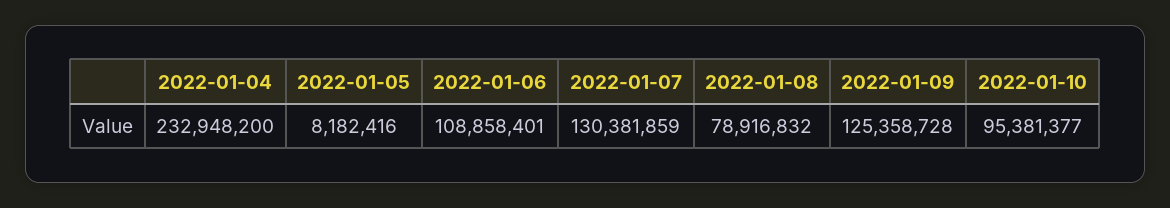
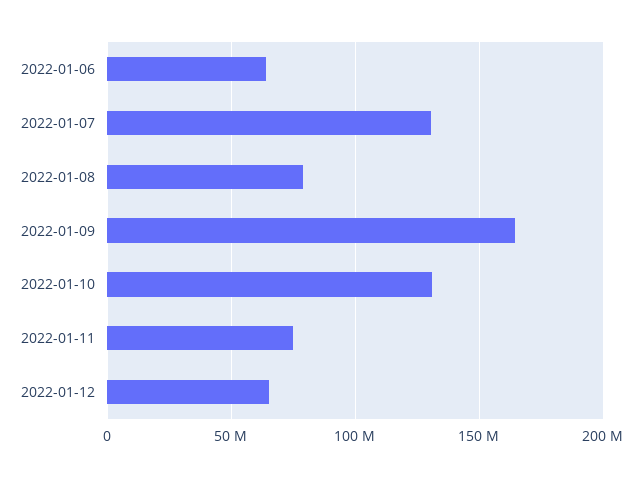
2022-01-04: 232948200 -> none
2022-01-05: 8182416 -> none
2022-01-06: 108858401 -> 65000000
2022-01-09: 125358728 -> 165000000
2022-01-10: 95381377 -> 130000000
2022-01-11: none -> 75000000
2022-01-12: none -> 65000000

